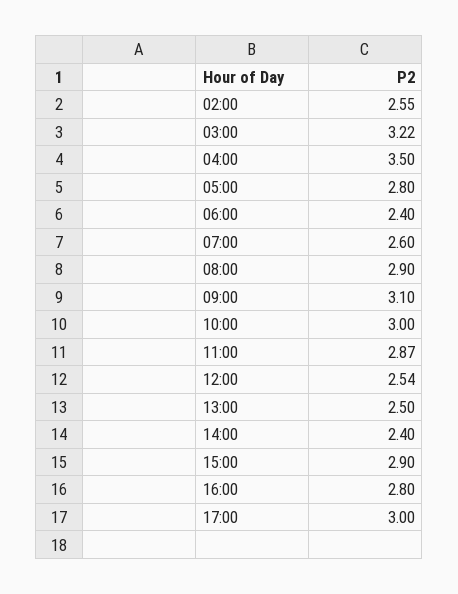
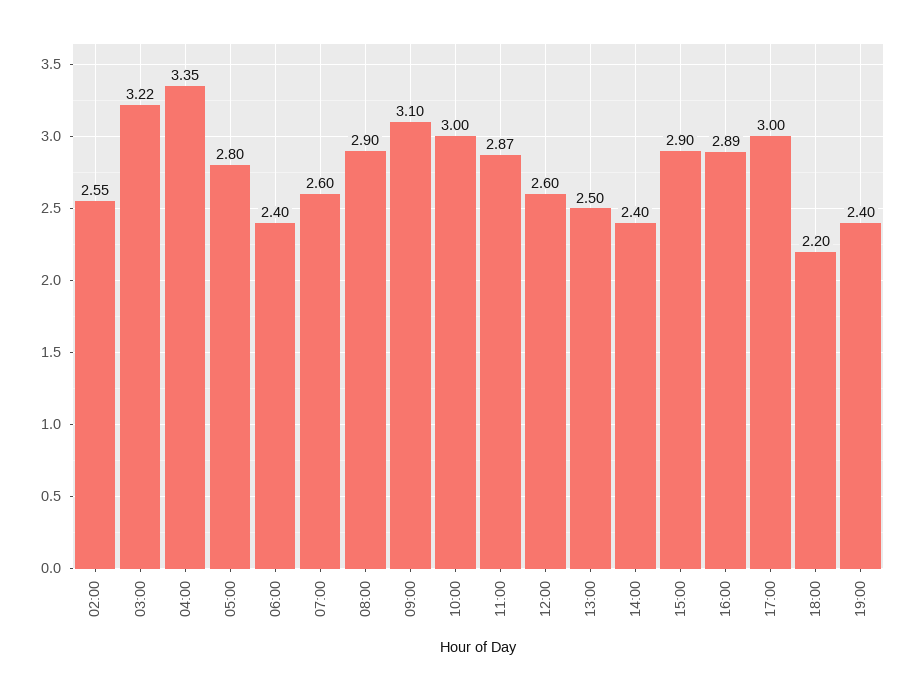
04:00: 3.5 -> 3.35
12:00: 2.54 -> 2.6
16:00: 2.8 -> 2.89
18:00: none -> 2.2
19:00: none -> 2.4

